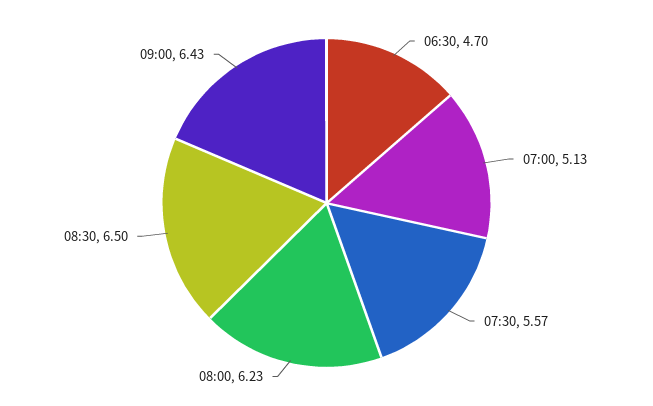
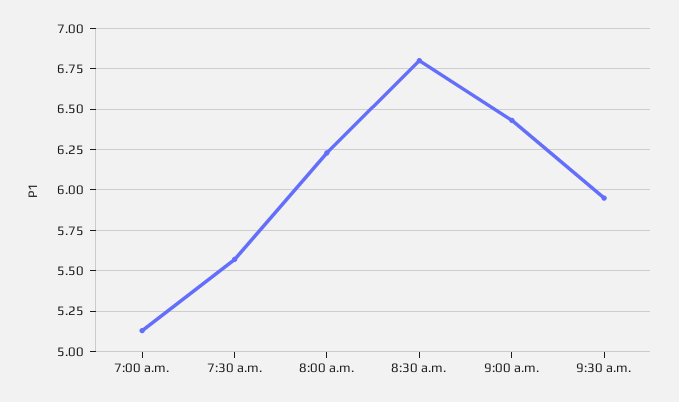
06:30: 4.7 -> none
08:30: 6.5 -> 6.8
9:30 a.m.: none -> 5.95

